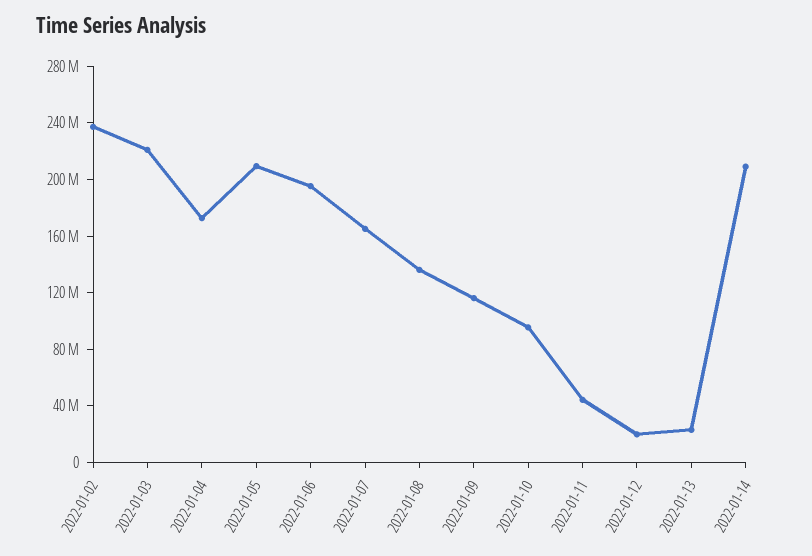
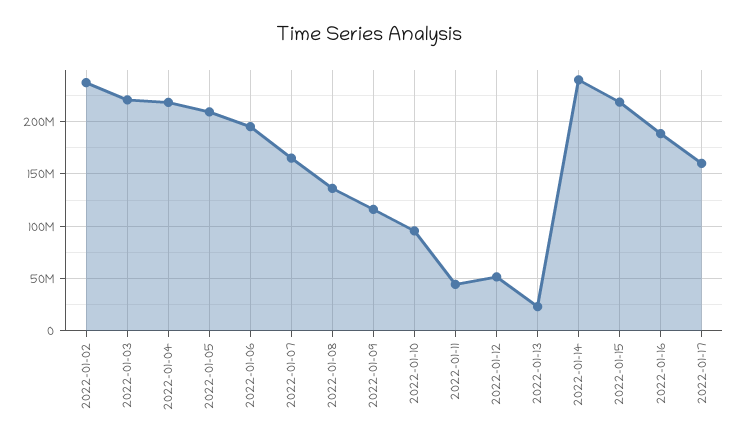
2022-01-04: 170000000 -> 220000000
2022-01-12: 20000000 -> 50000000
2022-01-14: 210000000 -> 240000000
2022-01-15: none -> 220000000
2022-01-16: none -> 190000000
2022-01-17: none -> 160000000

